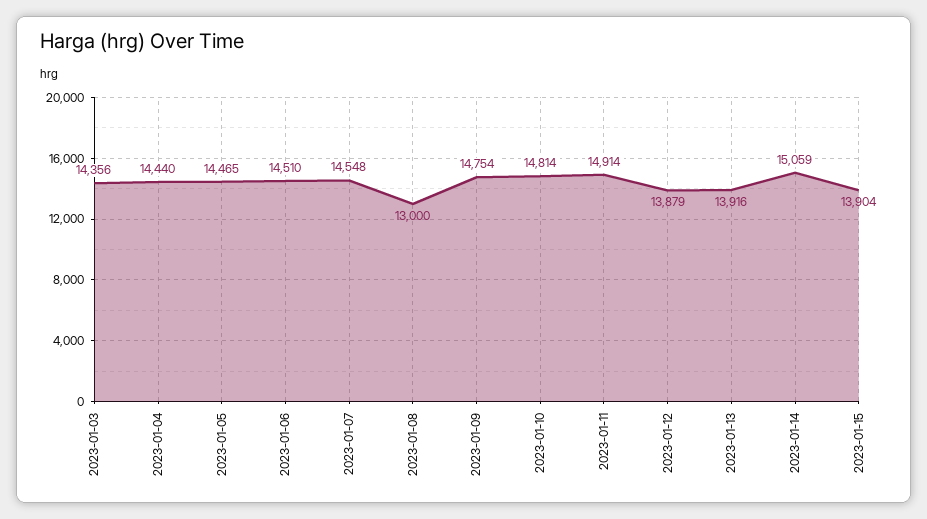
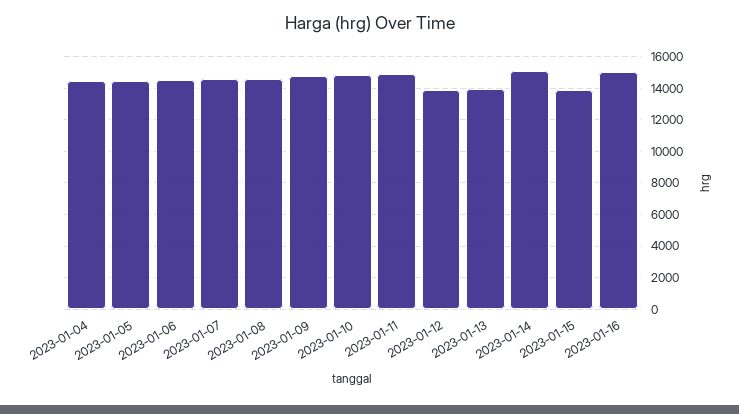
2023-01-03: 14356 -> none
2023-01-08: 13000 -> 14500
2023-01-16: none -> 15000

